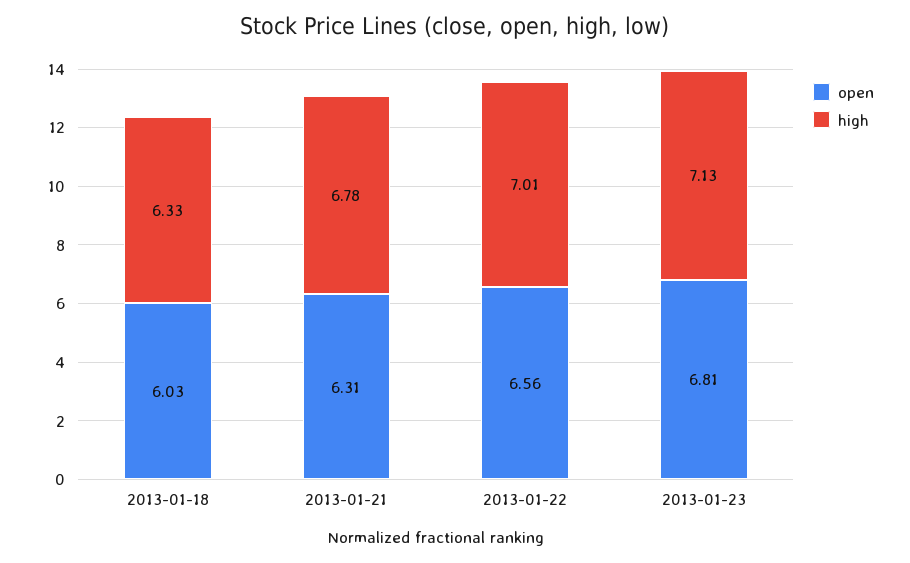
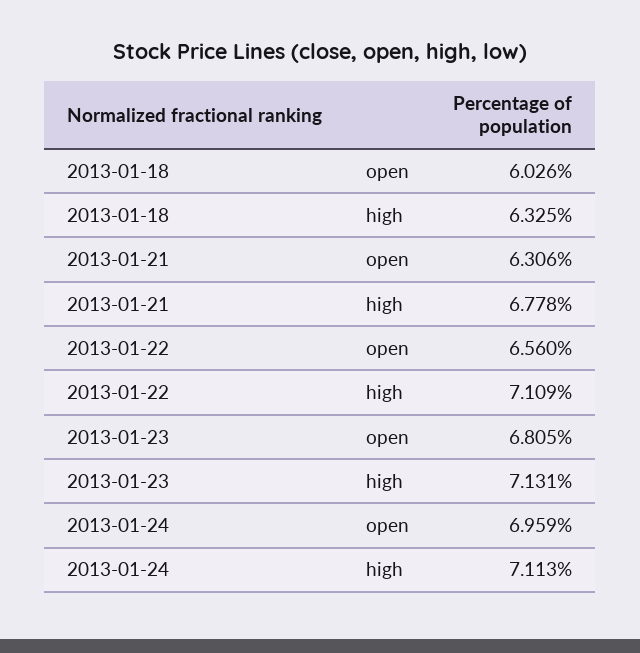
high, 2013-01-22: 7.01 -> 7.109
open, 2013-01-24: none -> 6.959
high, 2013-01-24: none -> 7.113

